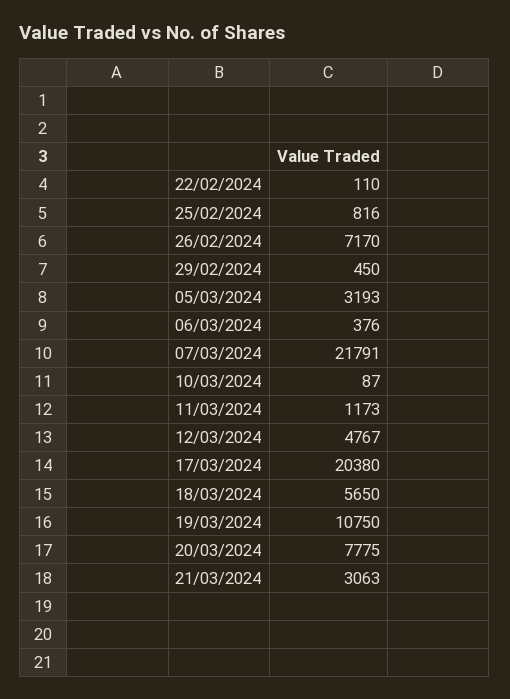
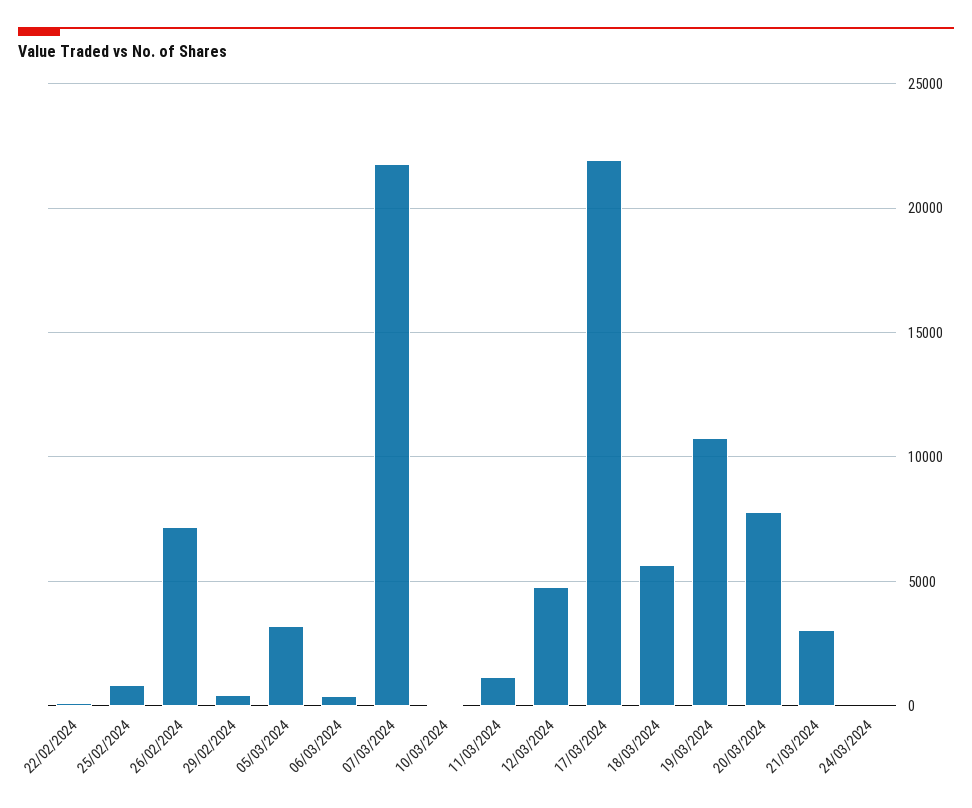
17/03/2024: 20380 -> 22000
24/03/2024: none -> 0

